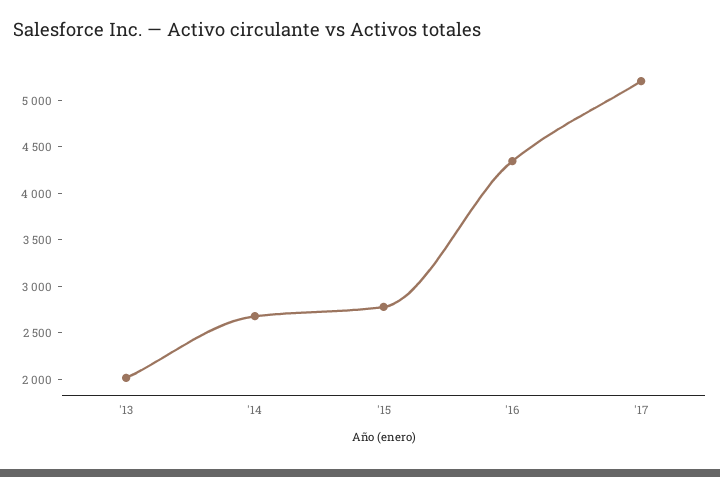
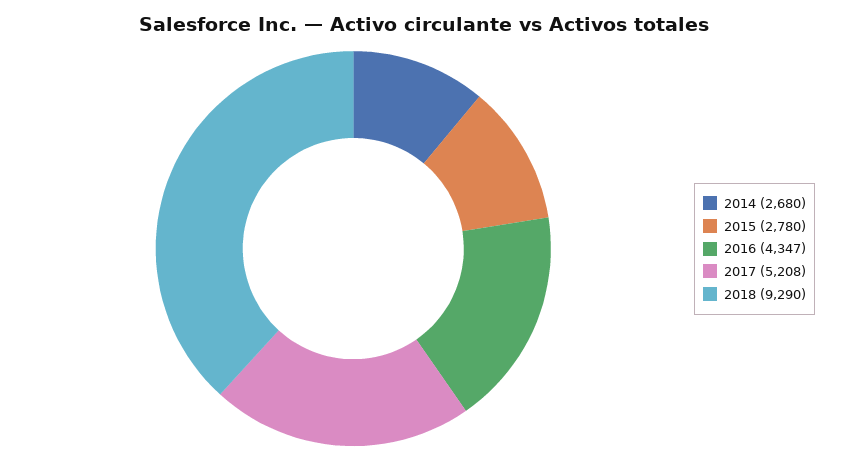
'13: 2000 -> none
2018: none -> 9290

